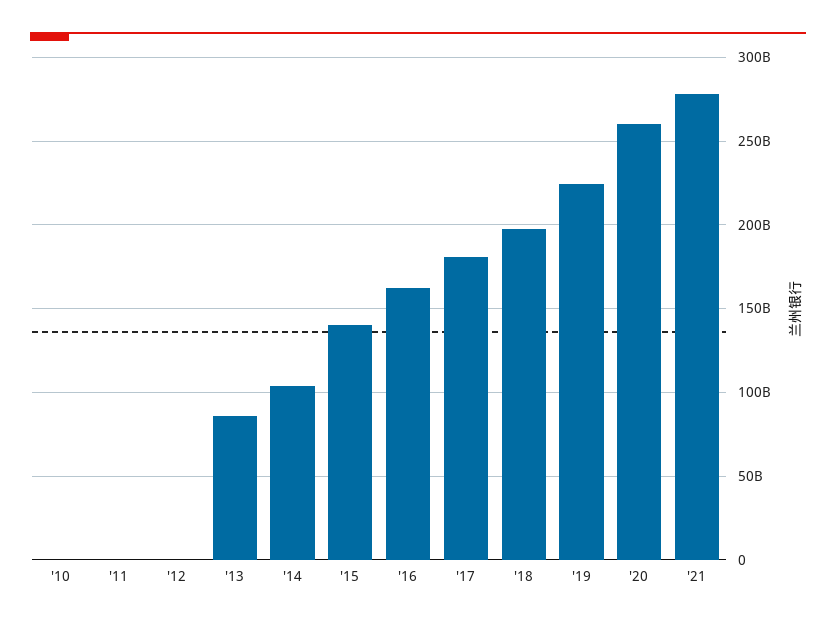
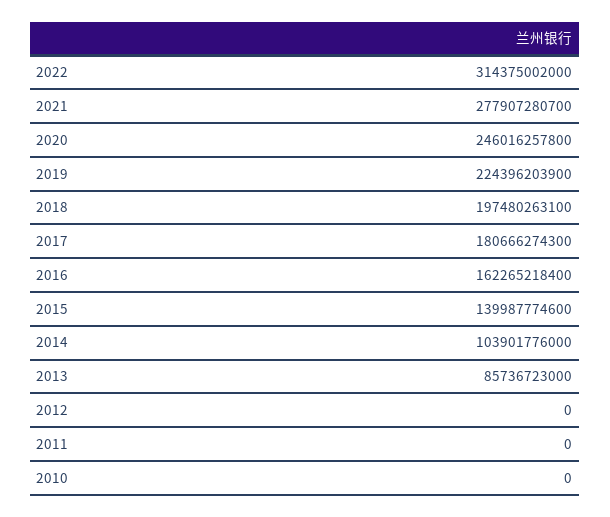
'20: 260000000000 -> 246016257800
2022: none -> 314375002000

